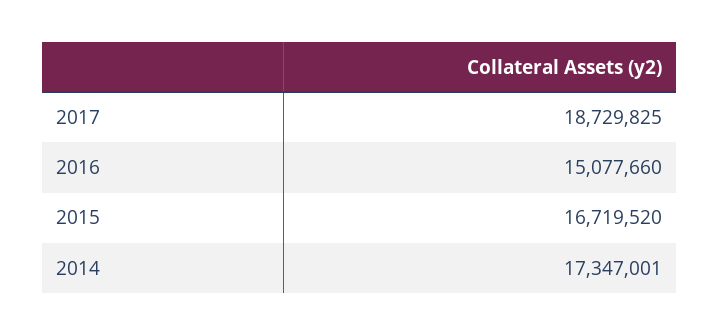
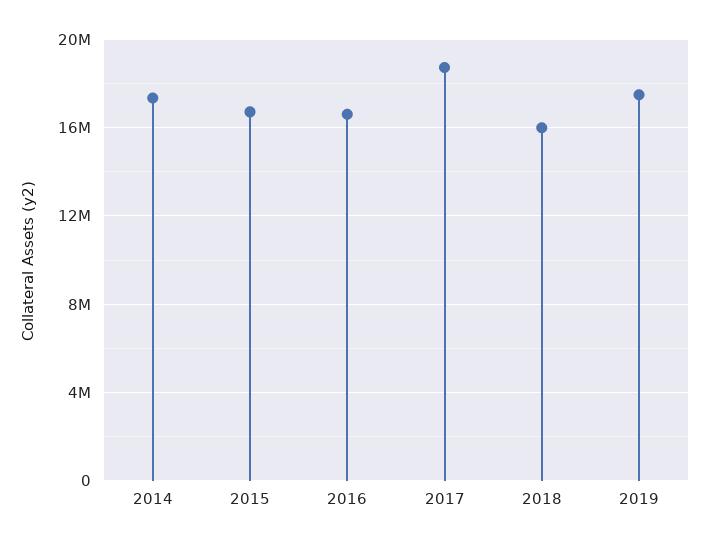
2016: 15077660 -> 16500000
2018: none -> 16000000
2019: none -> 17500000

